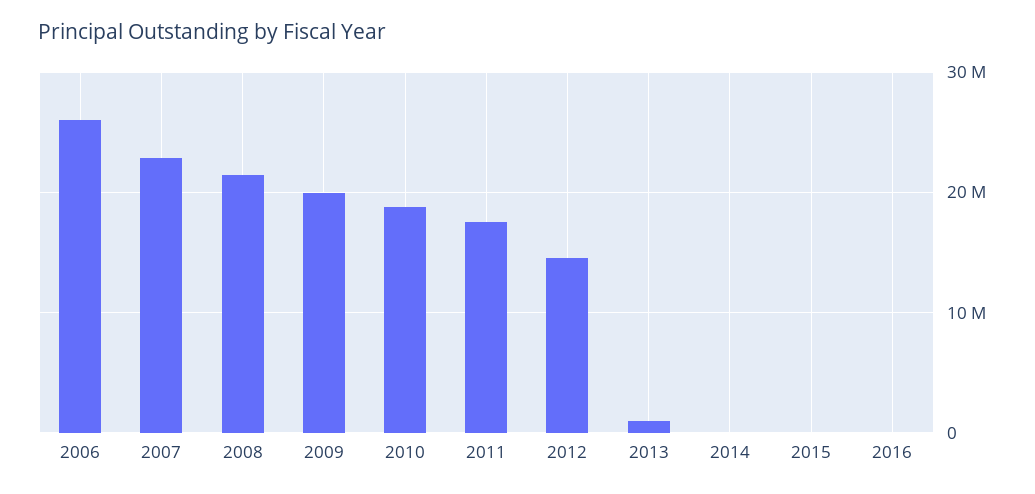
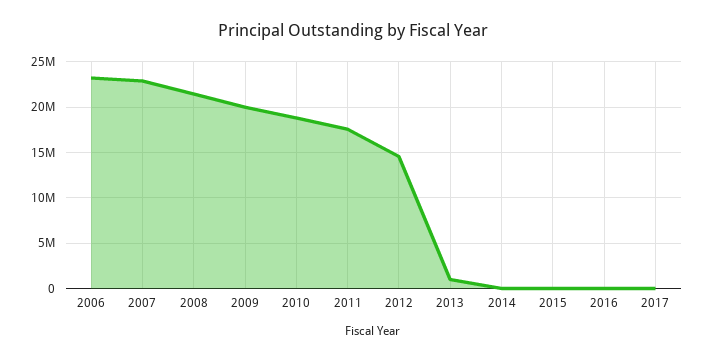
2006: 26000000 -> 23000000
2017: none -> 0

